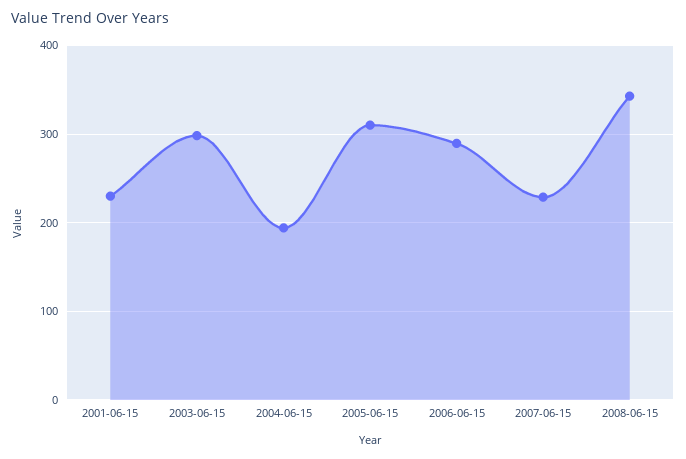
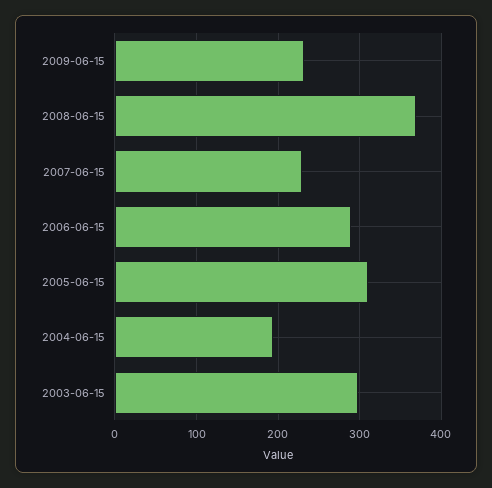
2001-06-15: 230 -> none
2008-06-15: 340 -> 370
2009-06-15: none -> 230

